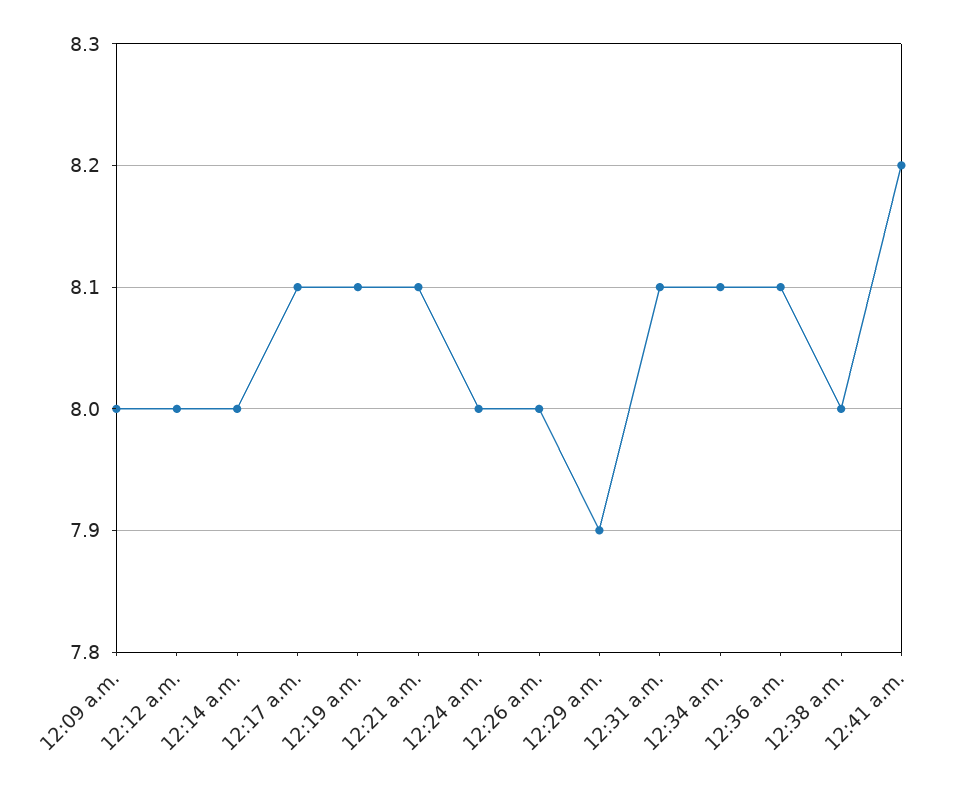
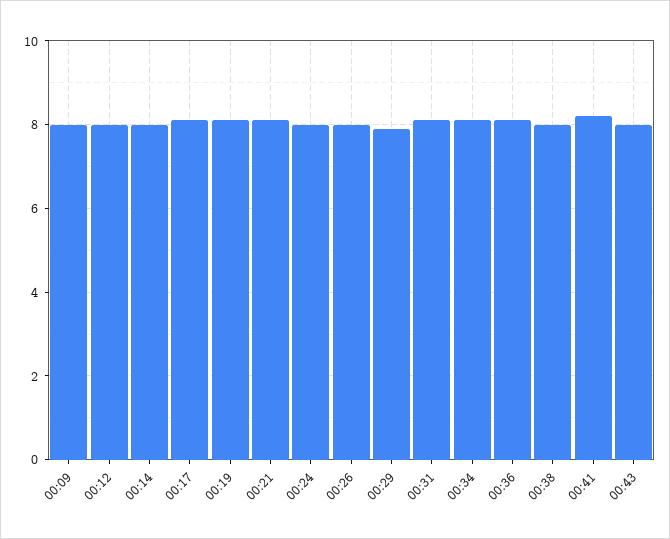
00:43: none -> 8

